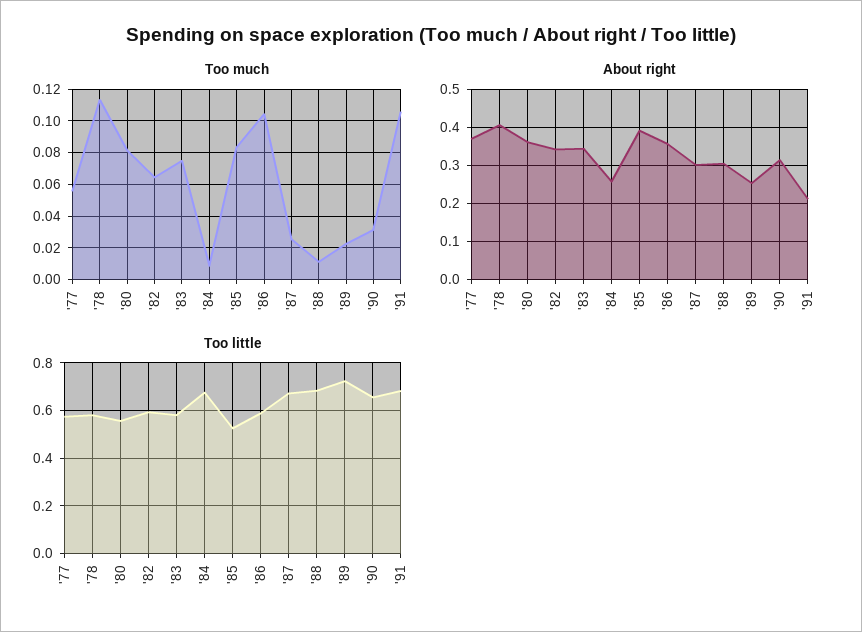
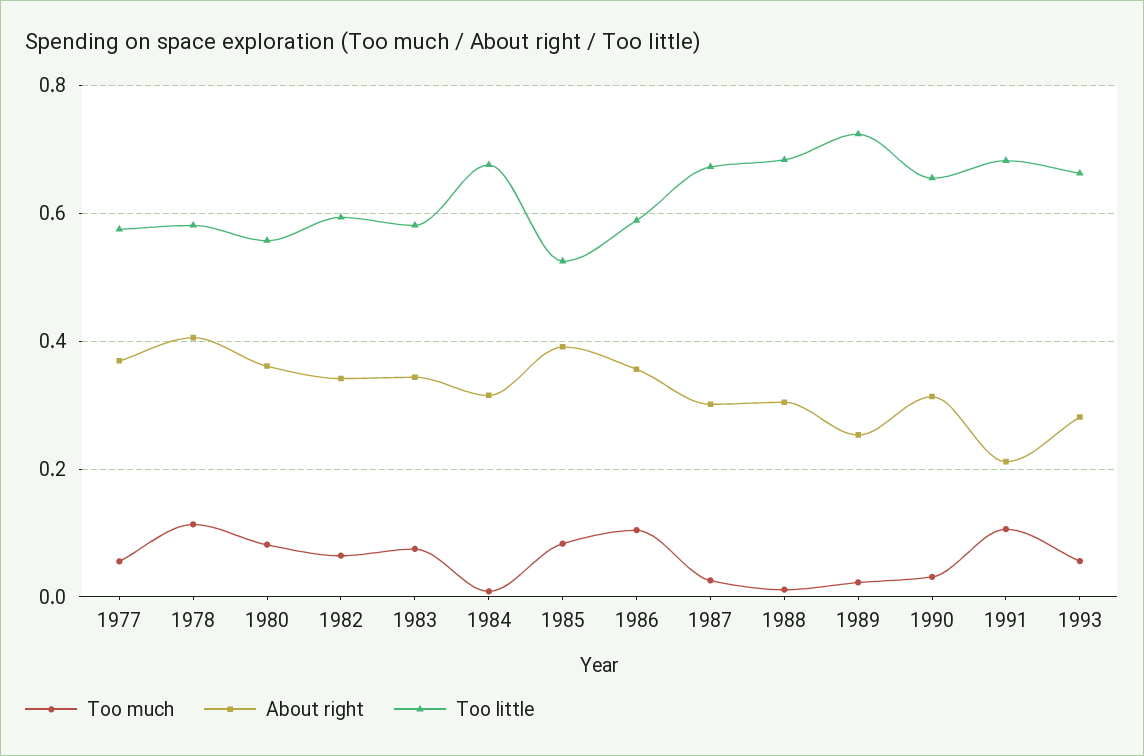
About right, '84: 0.26 -> 0.32
Too much, 1993: none -> 0.06
About right, 1993: none -> 0.28
Too little, 1993: none -> 0.66

